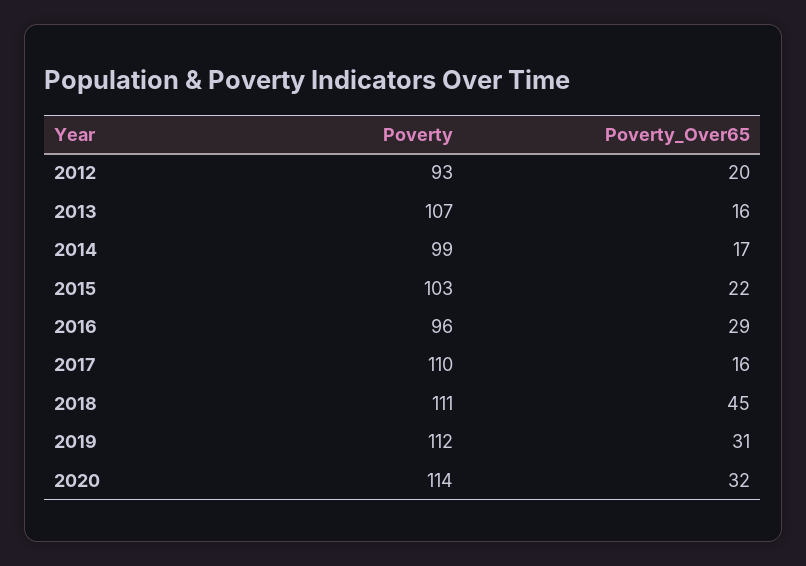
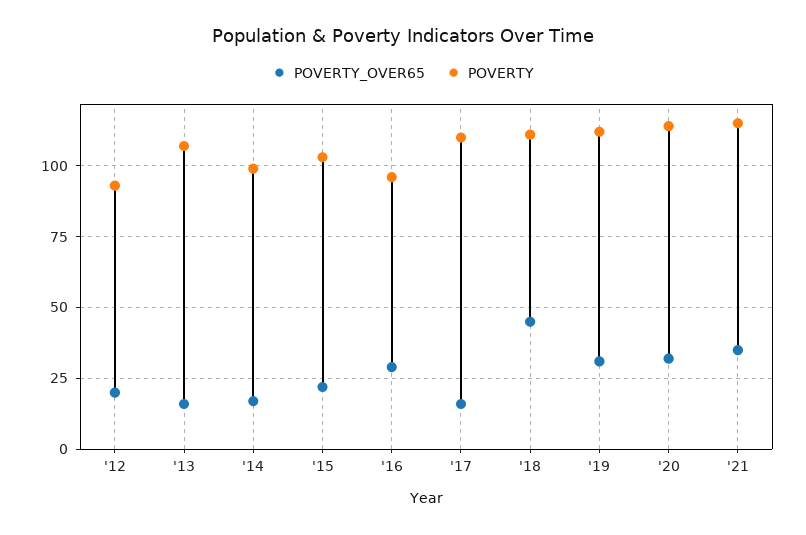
Poverty_Over65, '21: none -> 35
Poverty, '21: none -> 115

